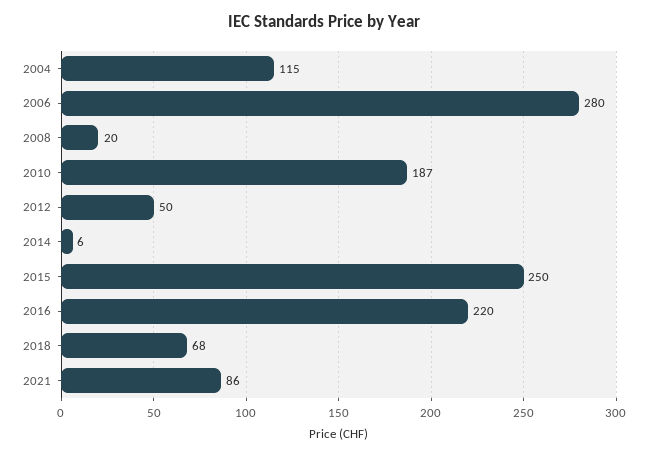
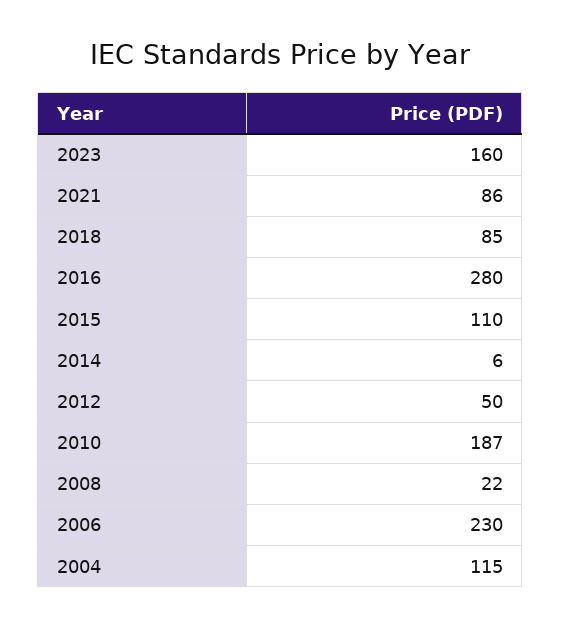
2006: 280 -> 230
2008: 20 -> 22
2015: 250 -> 110
2016: 220 -> 280
2018: 68 -> 85
2023: none -> 160

